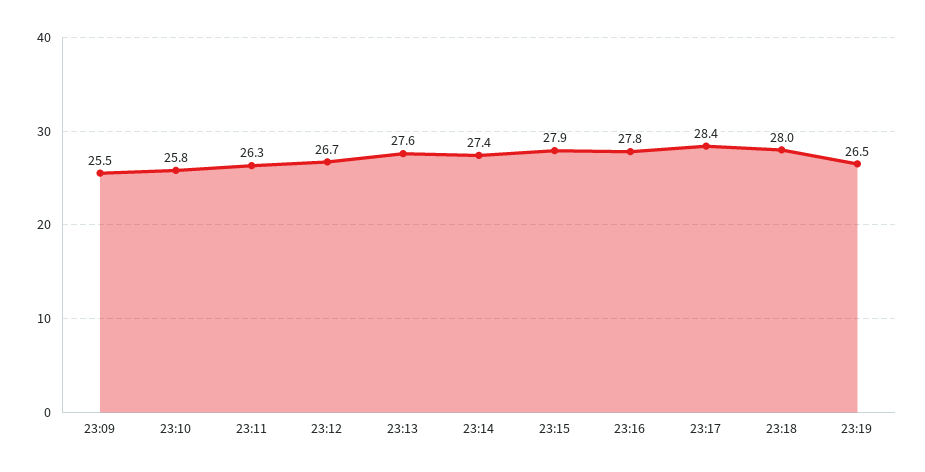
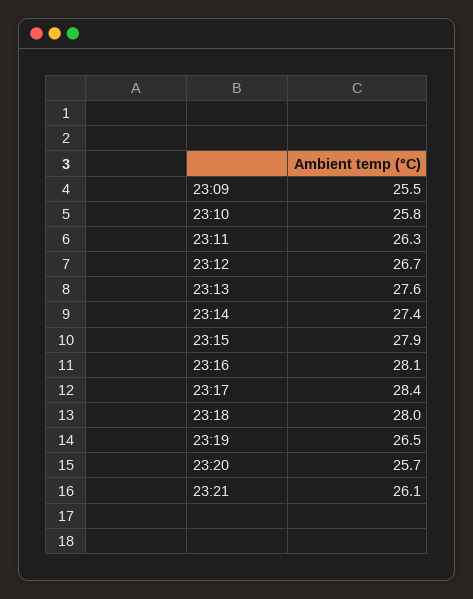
23:16: 27.8 -> 28.1
23:20: none -> 25.7
23:21: none -> 26.1

